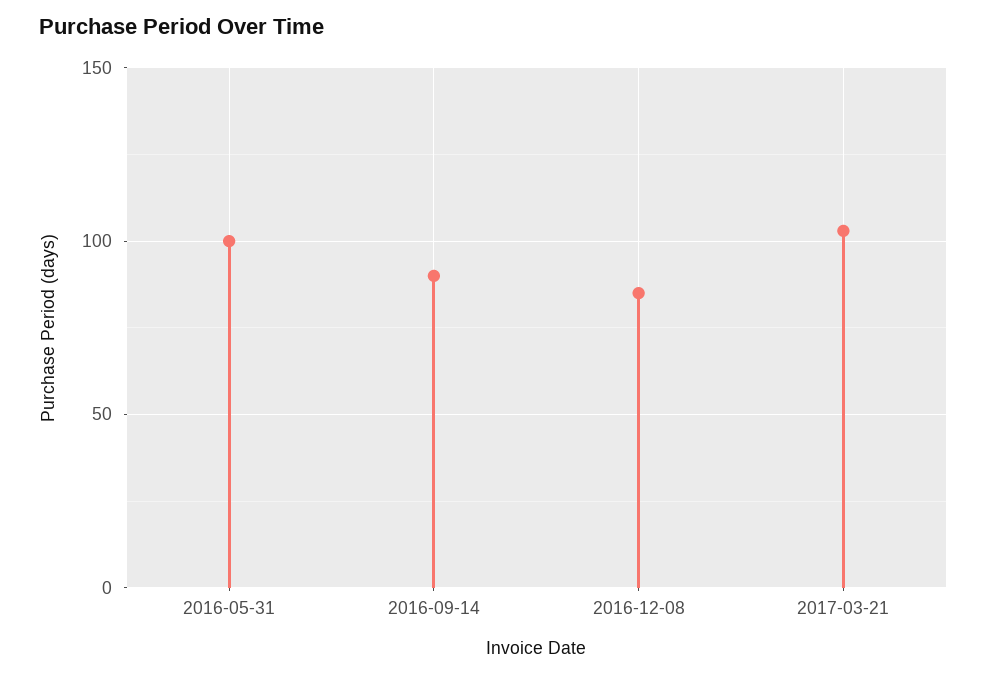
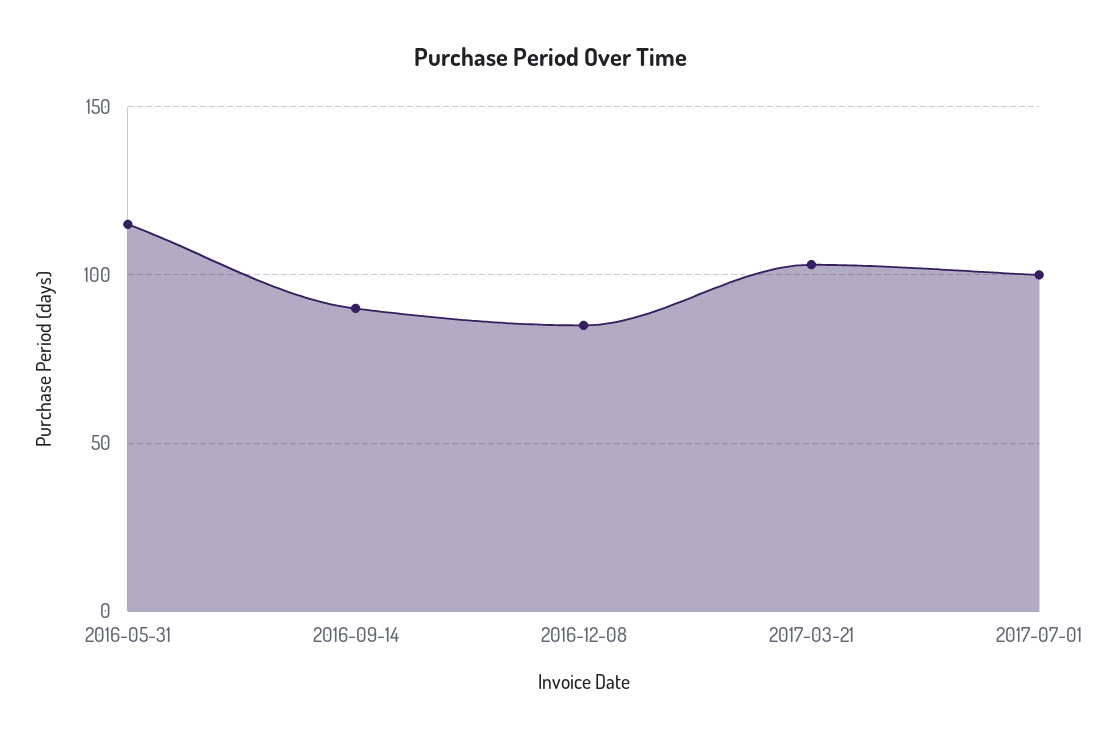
2016-05-31: 100 -> 115
2017-07-01: none -> 100

